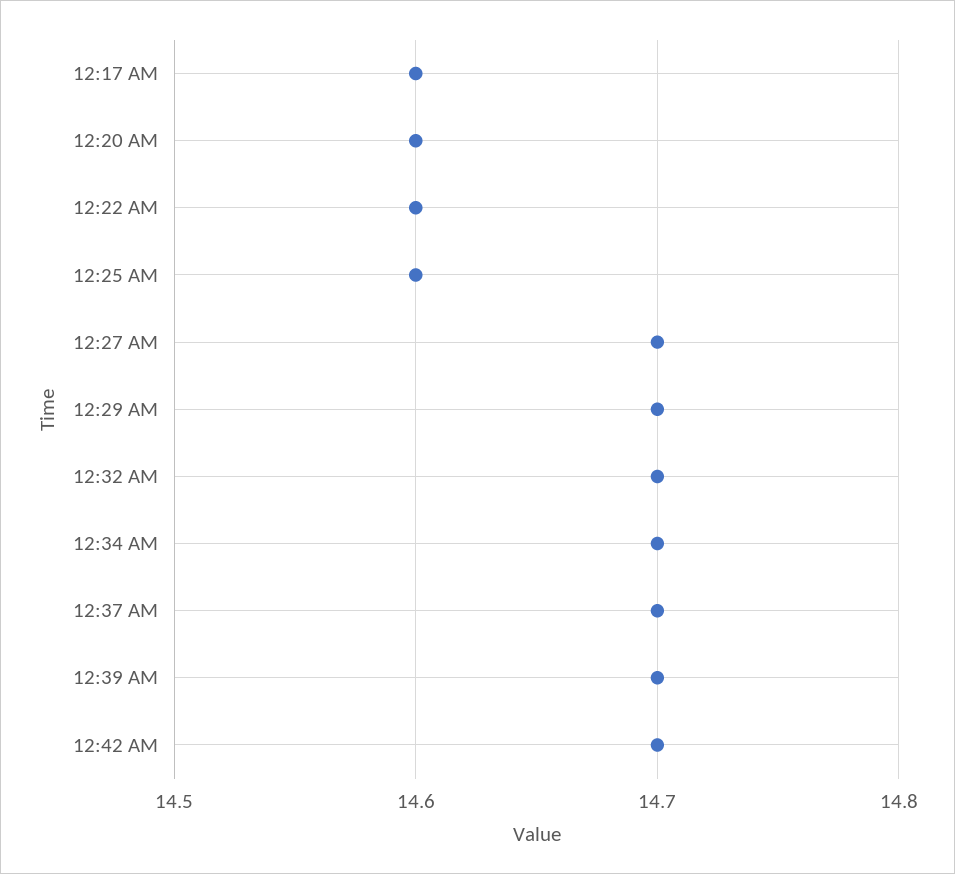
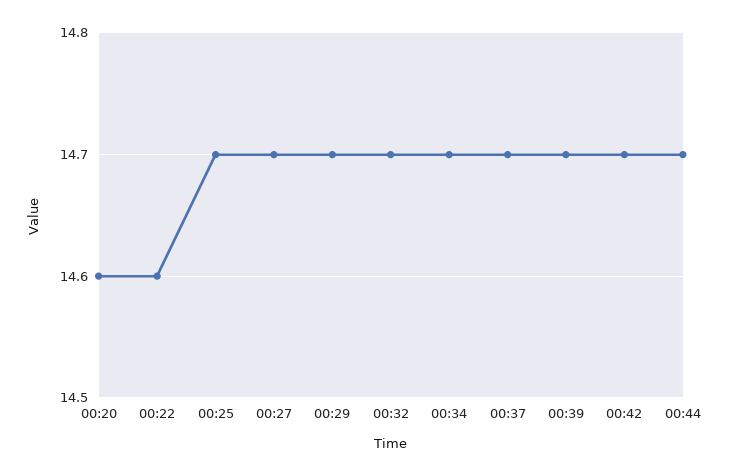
12:17 AM: 14.6 -> none
12:25 AM: 14.6 -> 14.7
00:44: none -> 14.7

